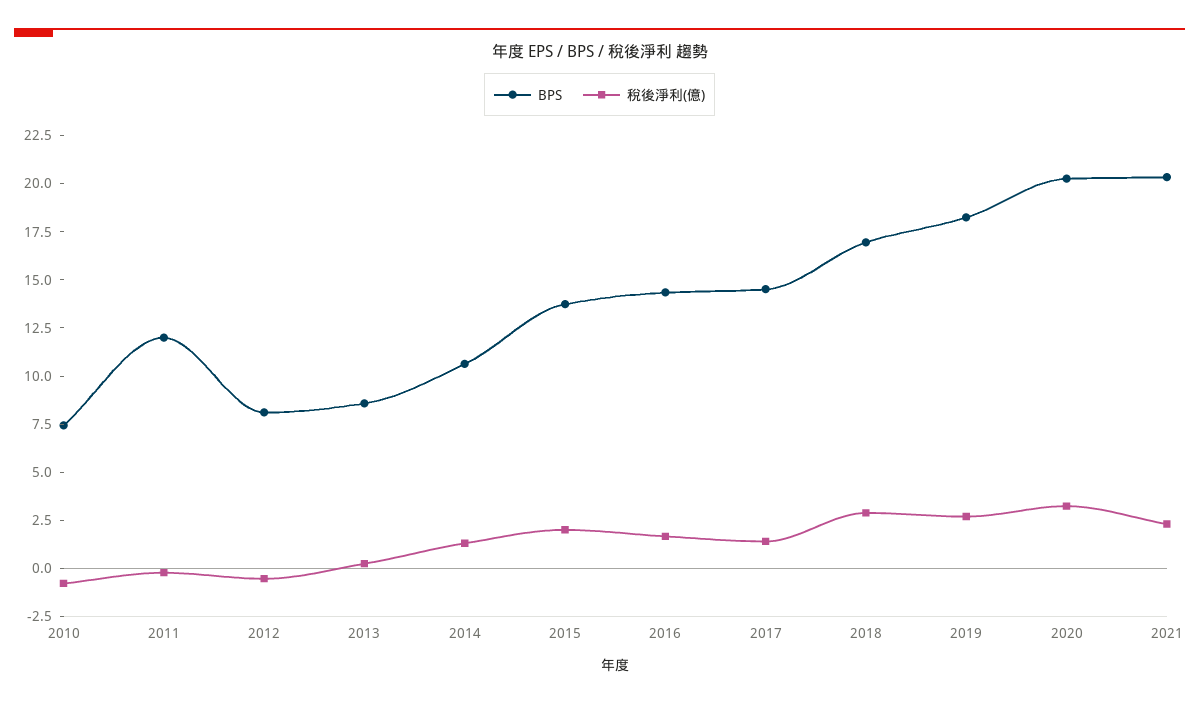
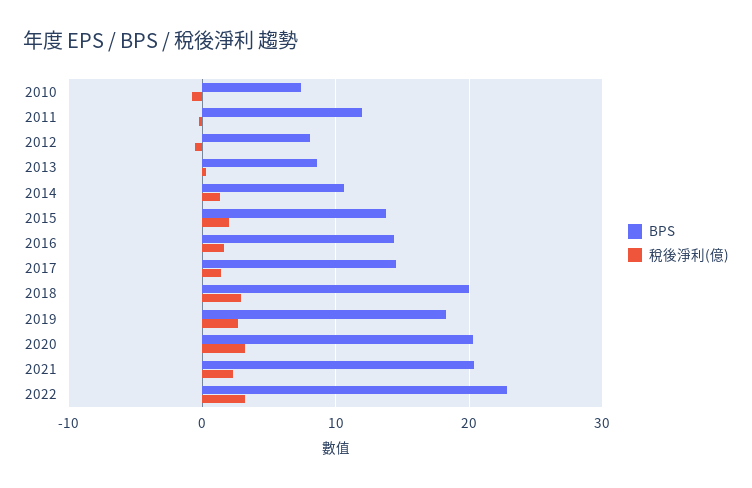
BPS, 2018: 17 -> 20
BPS, 2022: none -> 23
稅後淨利(億), 2022: none -> 3

